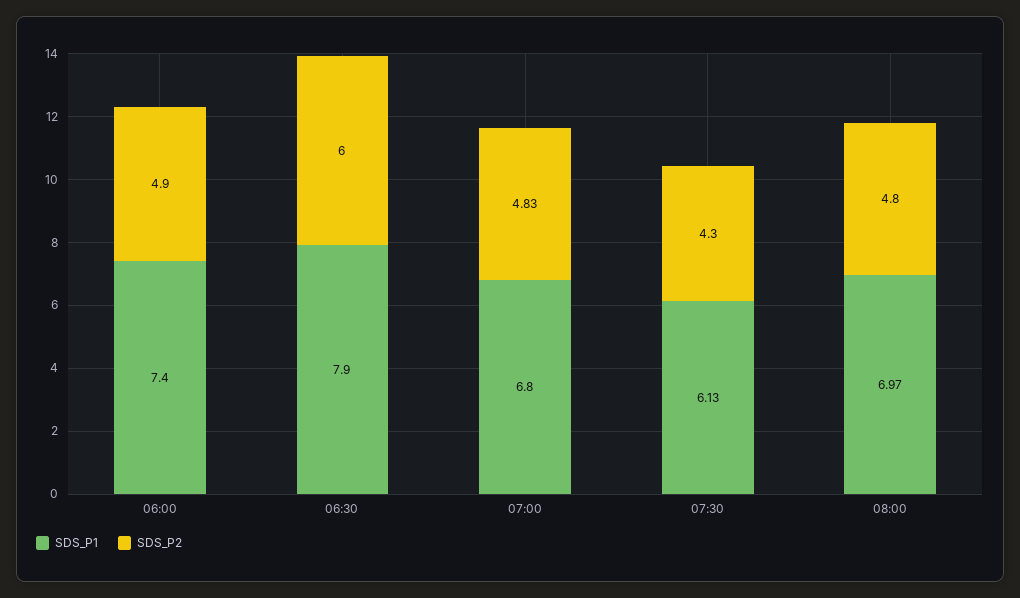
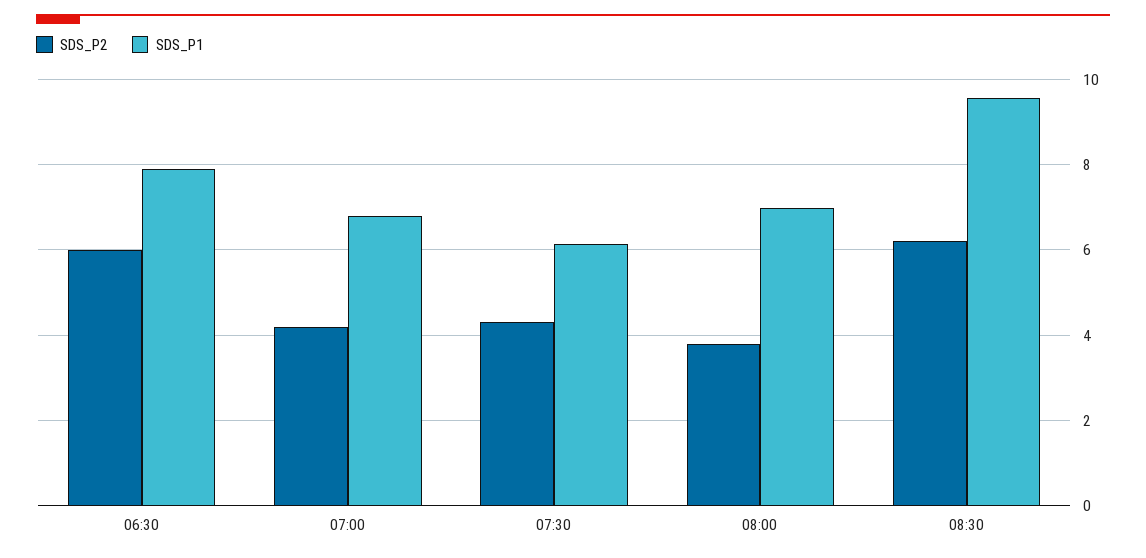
SDS_P1, 06:00: 7.4 -> none
SDS_P2, 06:00: 4.9 -> none
SDS_P2, 07:00: 4.83 -> 4.2
SDS_P2, 08:00: 4.8 -> 3.8
SDS_P2, 08:30: none -> 6.2
SDS_P1, 08:30: none -> 9.6

